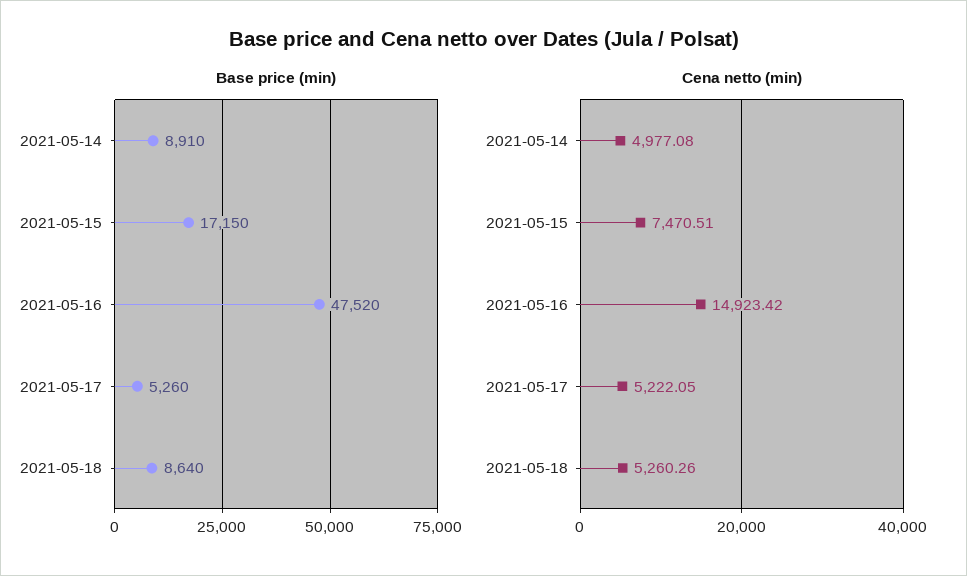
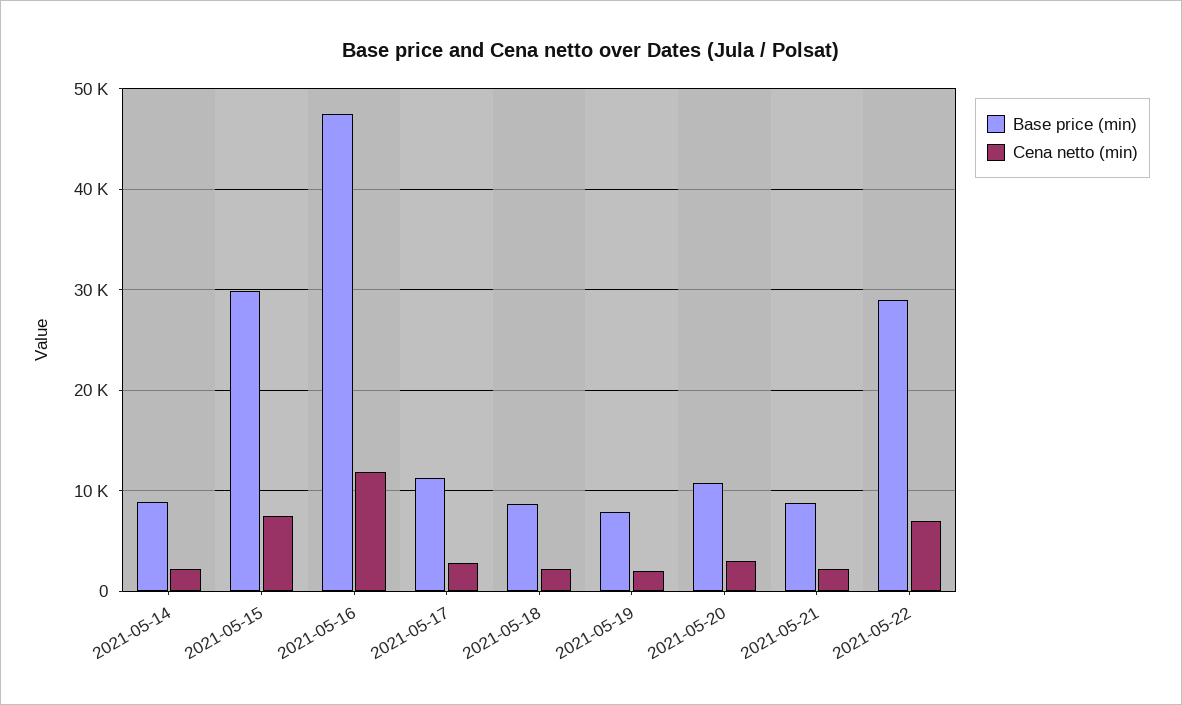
Base price (min), 2021-05-15: 17150 -> 30000
Base price (min), 2021-05-17: 5260 -> 11000
Cena netto (min), 2021-05-14: 4977.08 -> 2000
Cena netto (min), 2021-05-16: 14923.42 -> 12000
Cena netto (min), 2021-05-17: 5222.05 -> 3000
Cena netto (min), 2021-05-18: 5260.26 -> 2000
Base price (min), 2021-05-19: none -> 8000
Cena netto (min), 2021-05-19: none -> 2000
Base price (min), 2021-05-20: none -> 11000
Cena netto (min), 2021-05-20: none -> 3000
Base price (min), 2021-05-21: none -> 9000
Cena netto (min), 2021-05-21: none -> 2000
Base price (min), 2021-05-22: none -> 29000
Cena netto (min), 2021-05-22: none -> 7000

